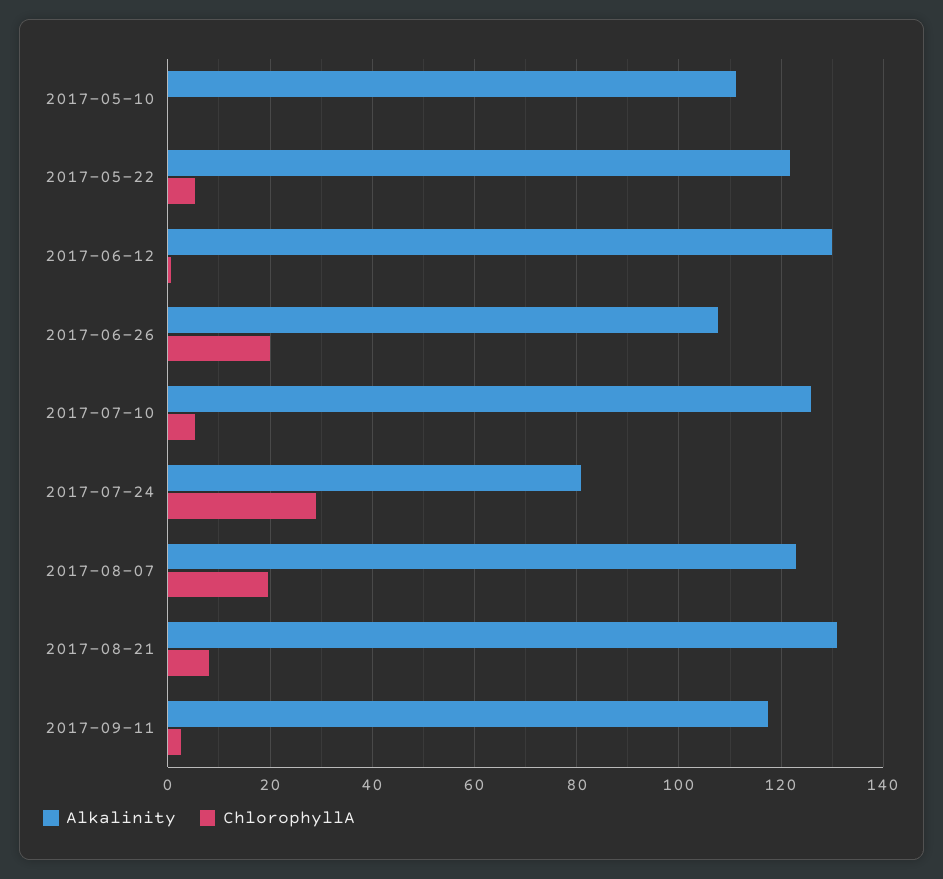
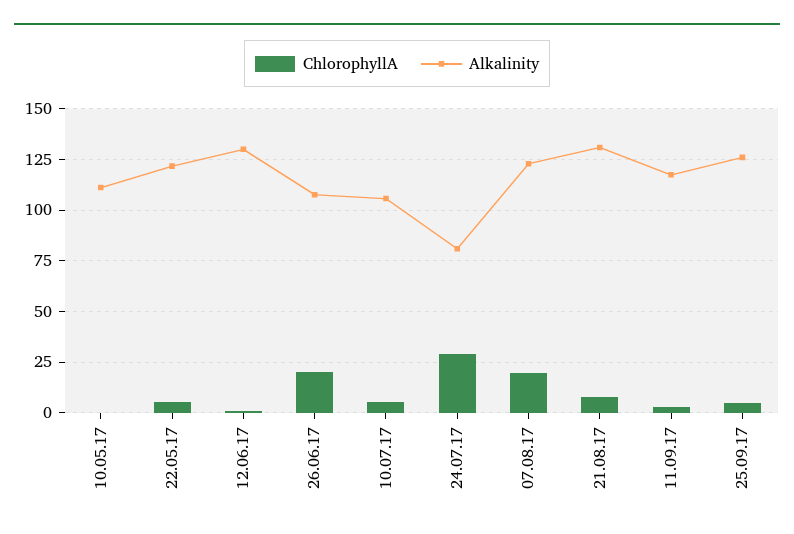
Alkalinity, 2017-07-10: 126 -> 105
ChlorophyllA, 25.09.17: none -> 5
Alkalinity, 25.09.17: none -> 125

